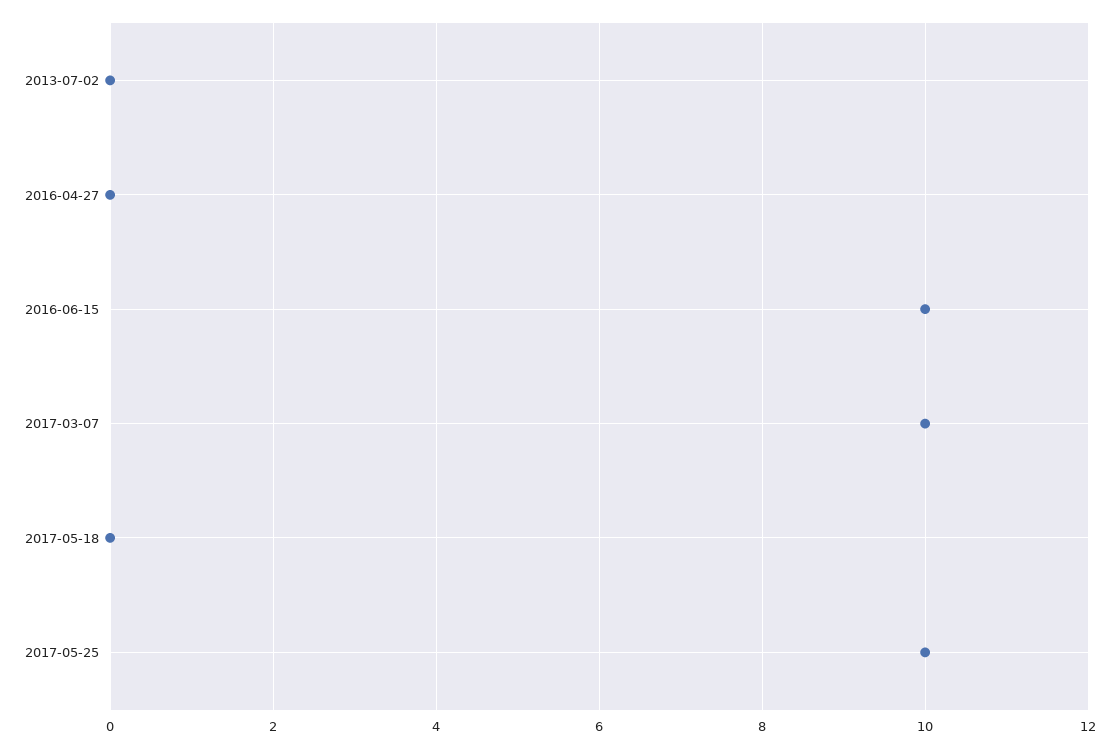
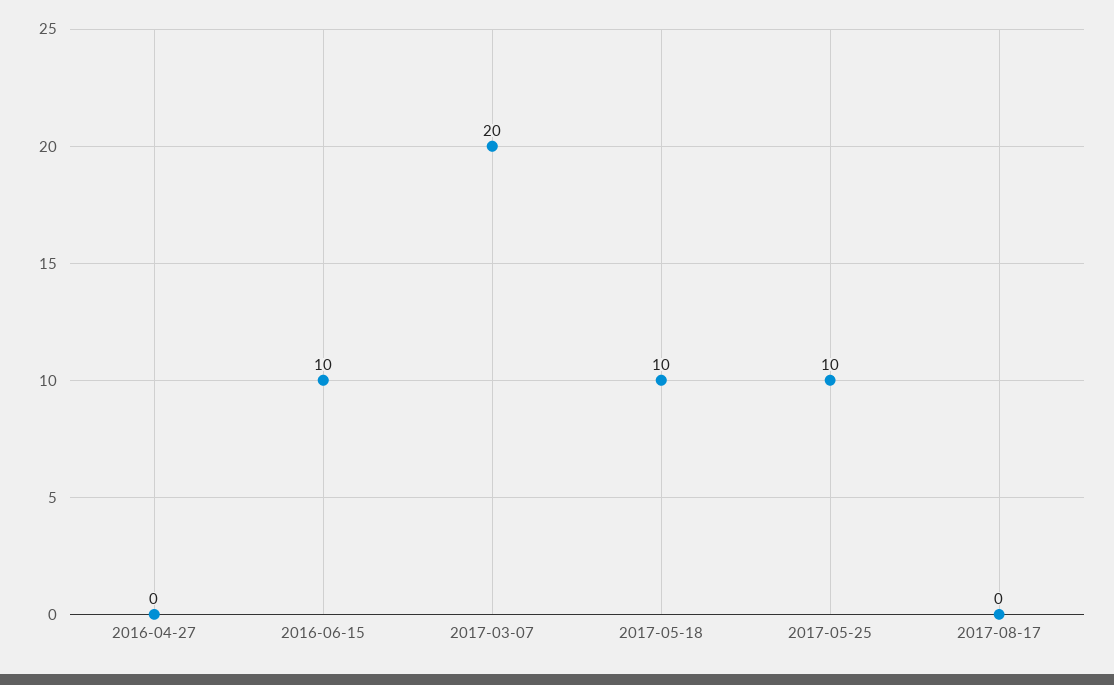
2013-07-02: 0 -> none
2017-03-07: 10 -> 20
2017-05-18: 0 -> 10
2017-08-17: none -> 0

